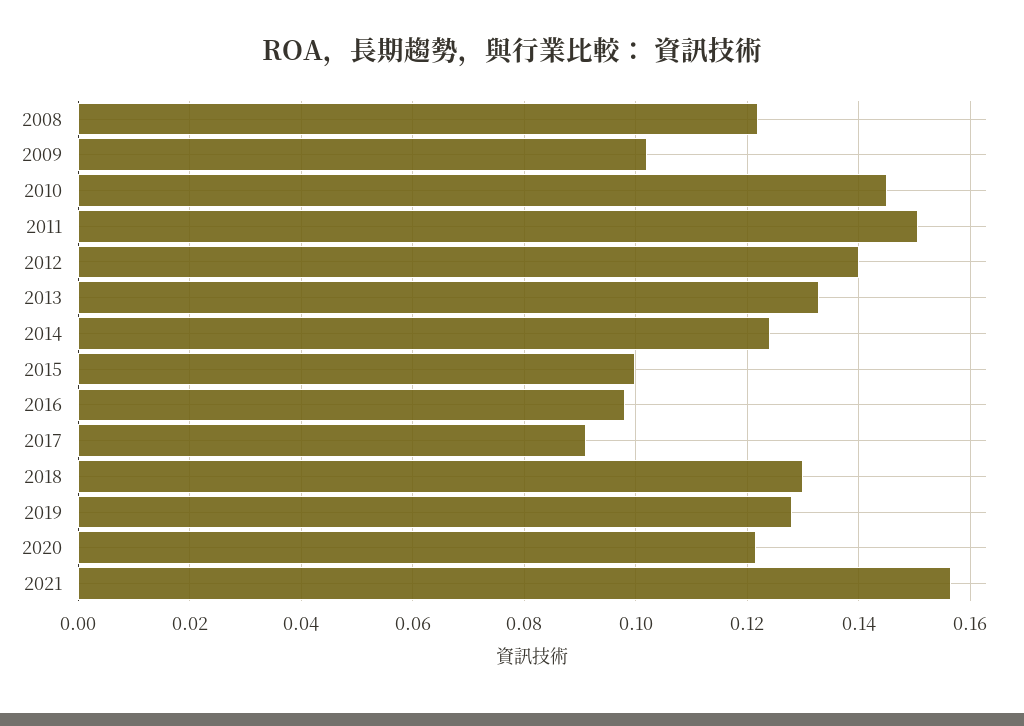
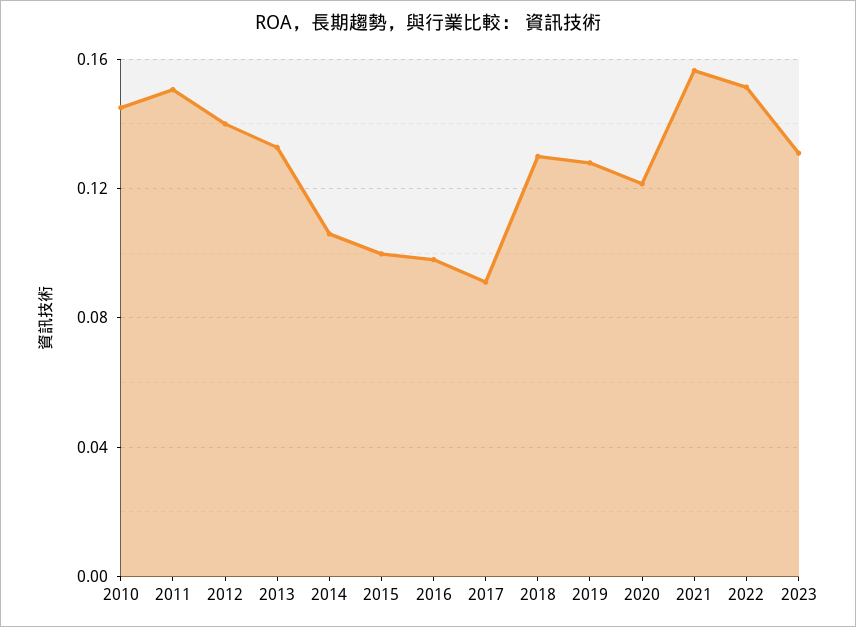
2008: 0.122 -> none
2009: 0.102 -> none
2014: 0.124 -> 0.105
2022: none -> 0.15
2023: none -> 0.13

